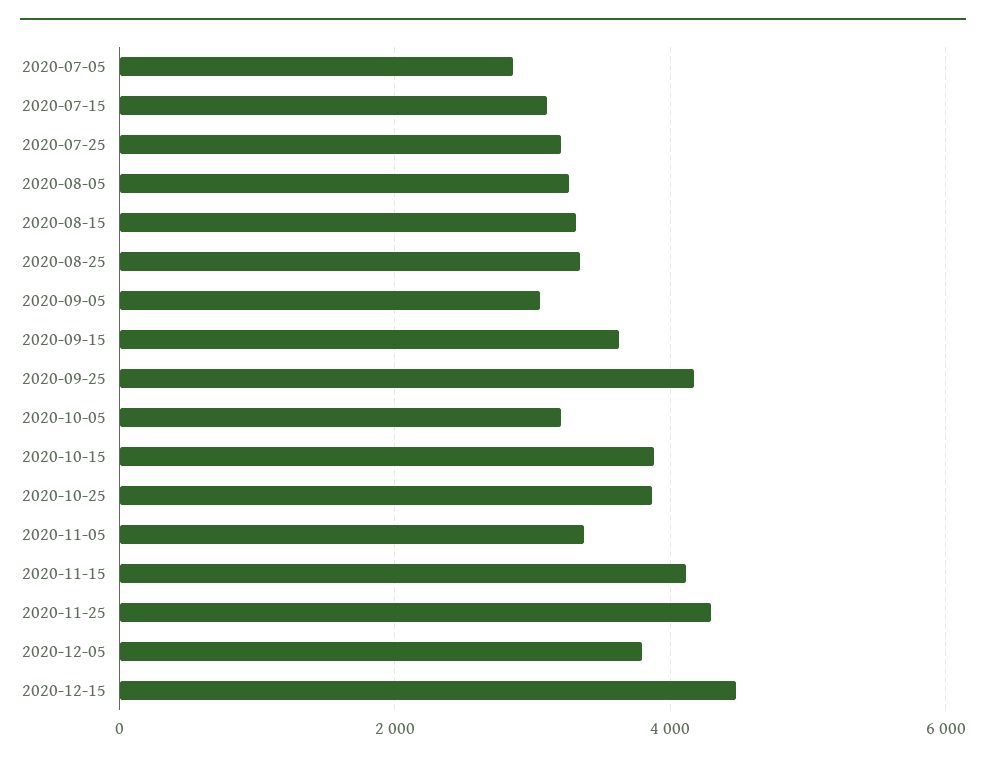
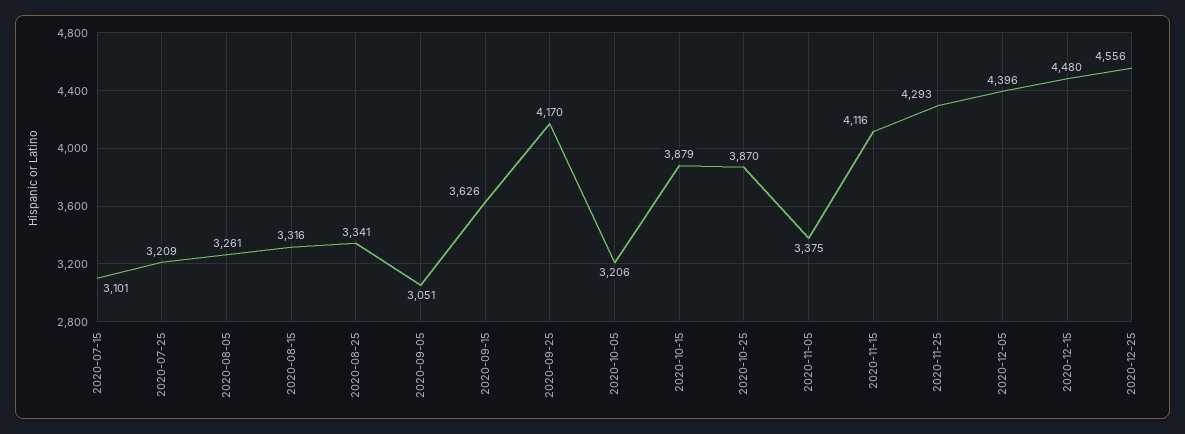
2020-07-05: 2800 -> none
2020-12-05: 3800 -> 4396
2020-12-25: none -> 4556

